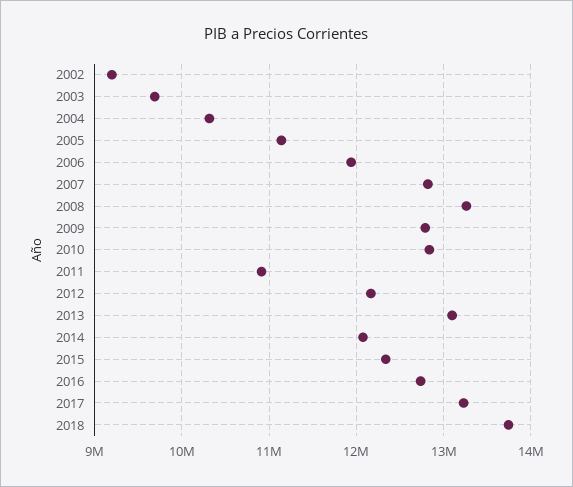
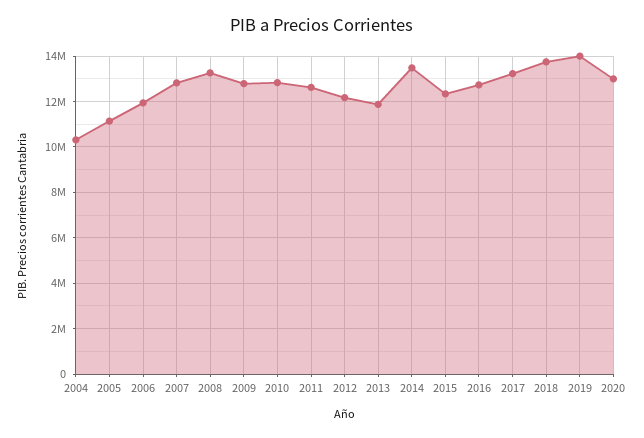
2002: 9200000 -> none
2003: 9700000 -> none
2011: 10900000 -> 12500000
2013: 13100000 -> 12000000
2014: 12100000 -> 13500000
2019: none -> 14000000
2020: none -> 13000000

